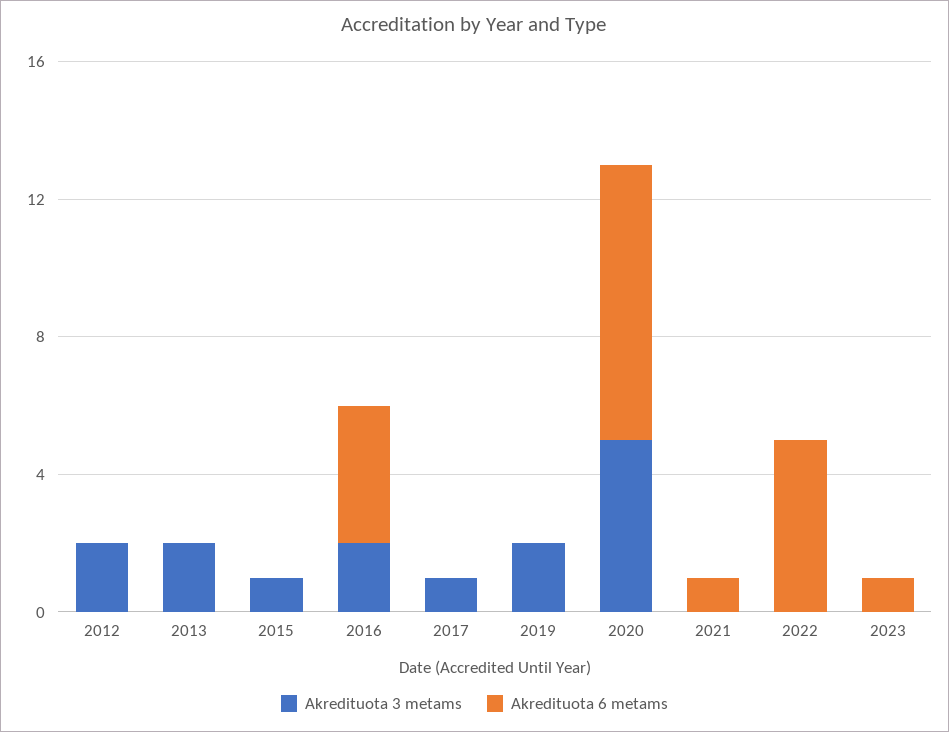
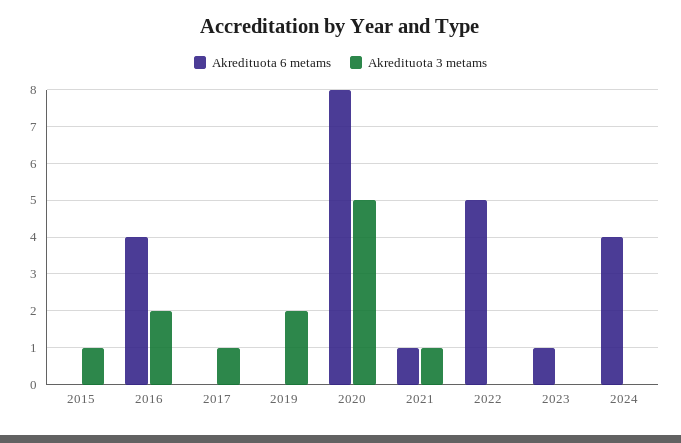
Akredituota 3 metams, 2012: 2 -> none
Akredituota 6 metams, 2012: 0 -> none
Akredituota 3 metams, 2013: 2 -> none
Akredituota 6 metams, 2013: 0 -> none
Akredituota 3 metams, 2021: 0 -> 1
Akredituota 6 metams, 2024: none -> 4
Akredituota 3 metams, 2024: none -> 0

